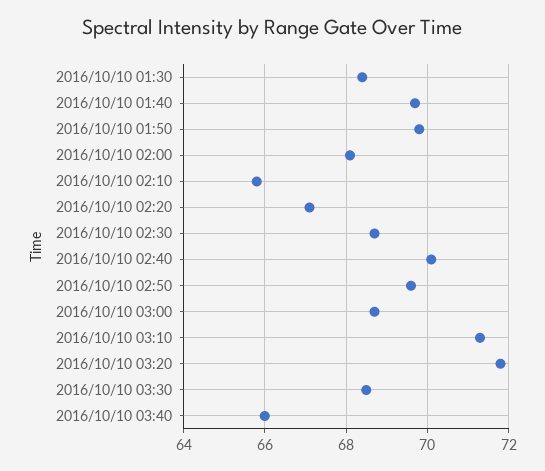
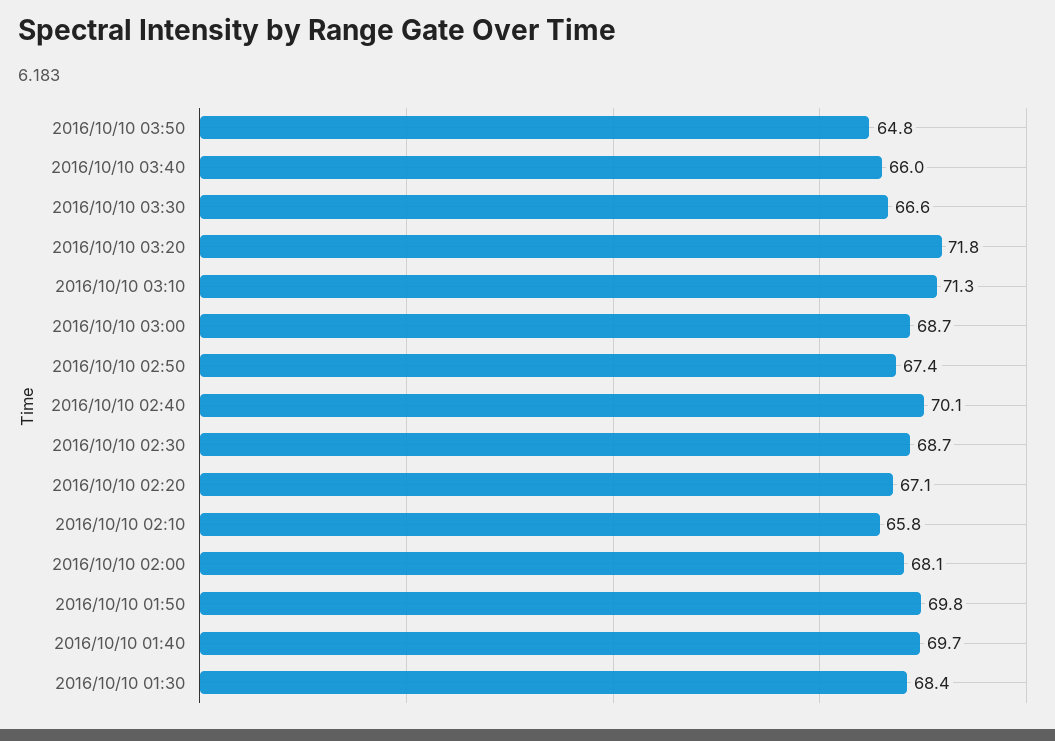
2016/10/10 02:50: 69.5 -> 67.4
2016/10/10 03:30: 68.5 -> 66.6
2016/10/10 03:50: none -> 64.8

